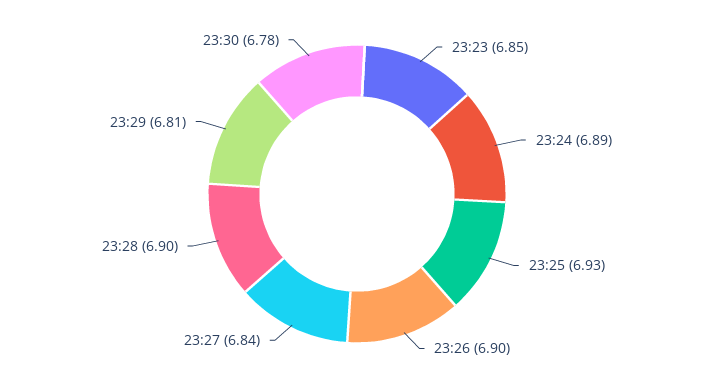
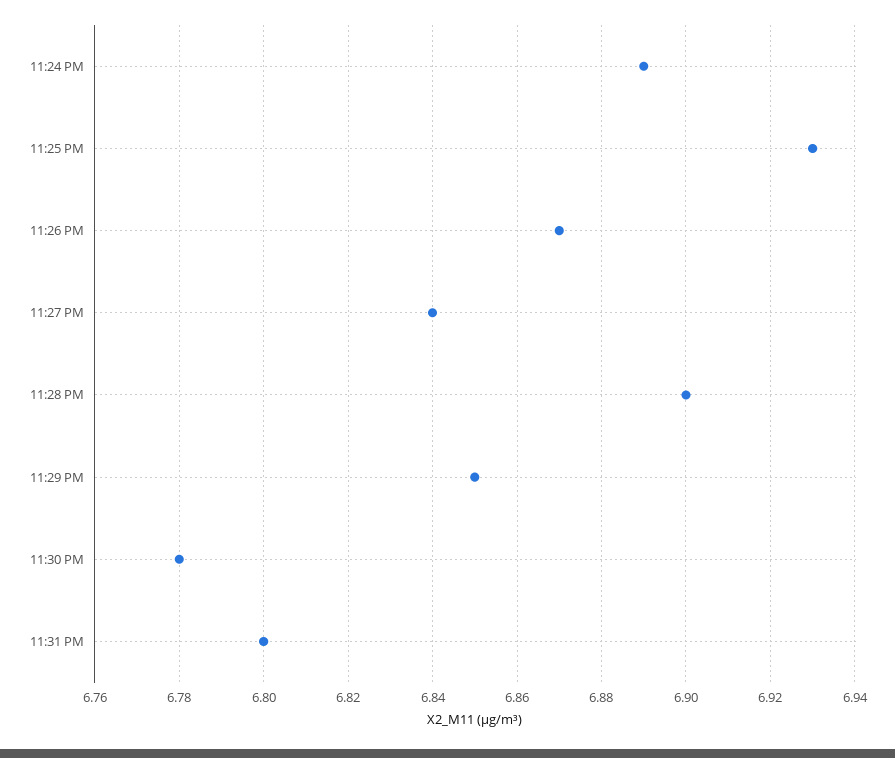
23:23: 6.85 -> none
23:26: 6.9 -> 6.87
23:29: 6.81 -> 6.85
11:31 PM: none -> 6.8

